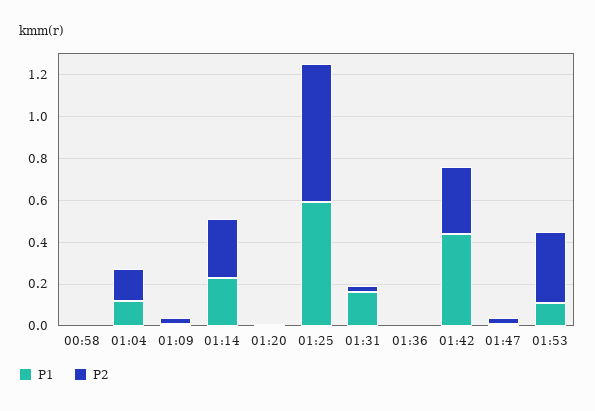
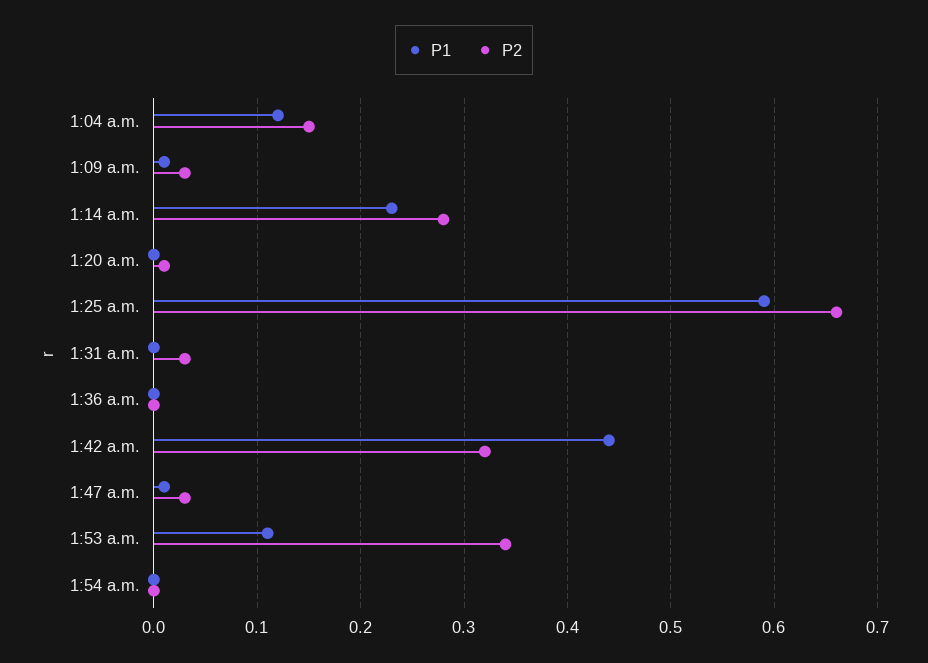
P1, 00:58: 0 -> none
P2, 00:58: 0 -> none
P1, 01:31: 0.15 -> 0
P1, 1:54 a.m.: none -> 0
P2, 1:54 a.m.: none -> 0

